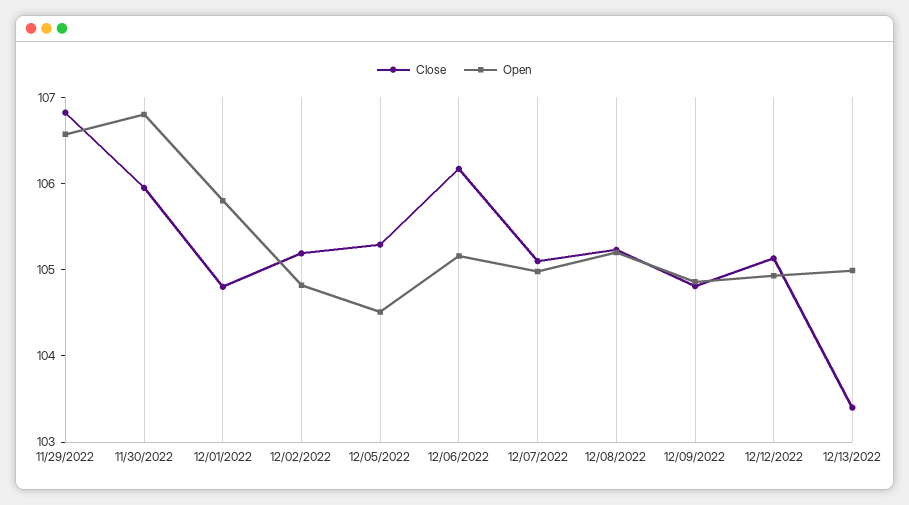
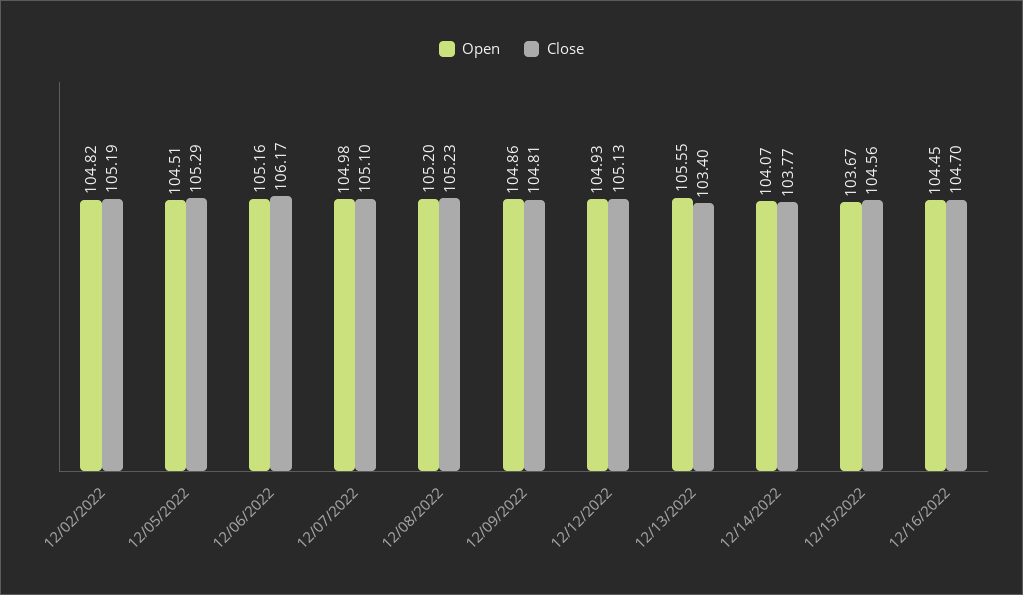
Close, 11/29/2022: 106.8 -> none
Open, 11/29/2022: 106.6 -> none
Close, 11/30/2022: 106 -> none
Open, 11/30/2022: 106.8 -> none
Close, 12/01/2022: 104.8 -> none
Open, 12/01/2022: 105.8 -> none
Open, 12/13/2022: 105 -> 105.55
Open, 12/14/2022: none -> 104.07
Close, 12/14/2022: none -> 103.77
Open, 12/15/2022: none -> 103.67
Close, 12/15/2022: none -> 104.56
Open, 12/16/2022: none -> 104.45
Close, 12/16/2022: none -> 104.7

